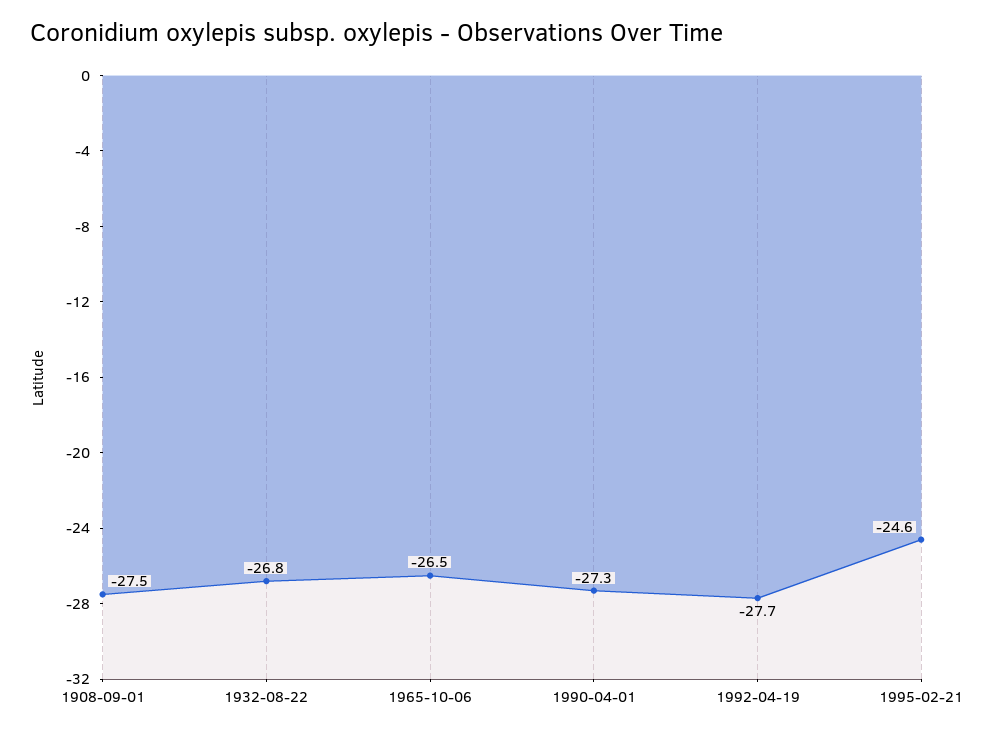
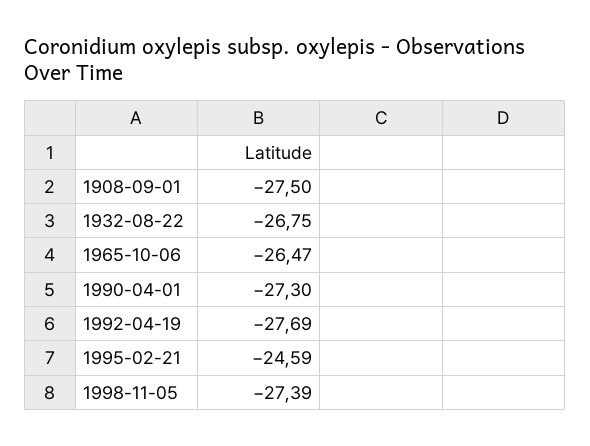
1998-11-05: none -> -27.39

